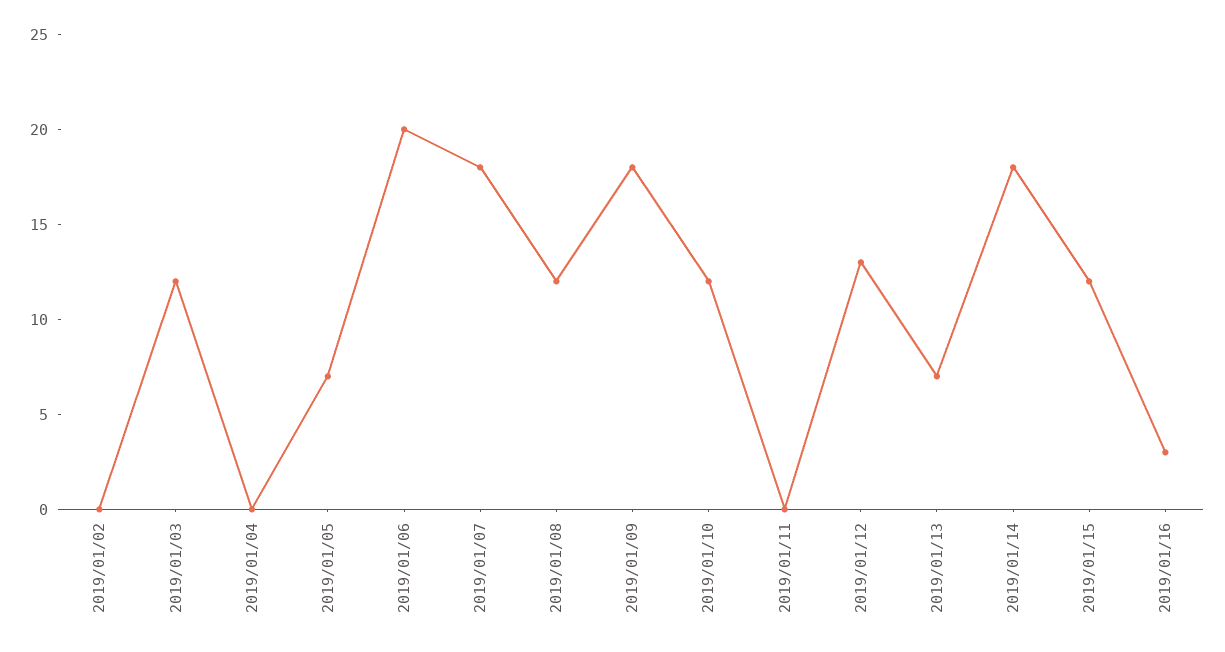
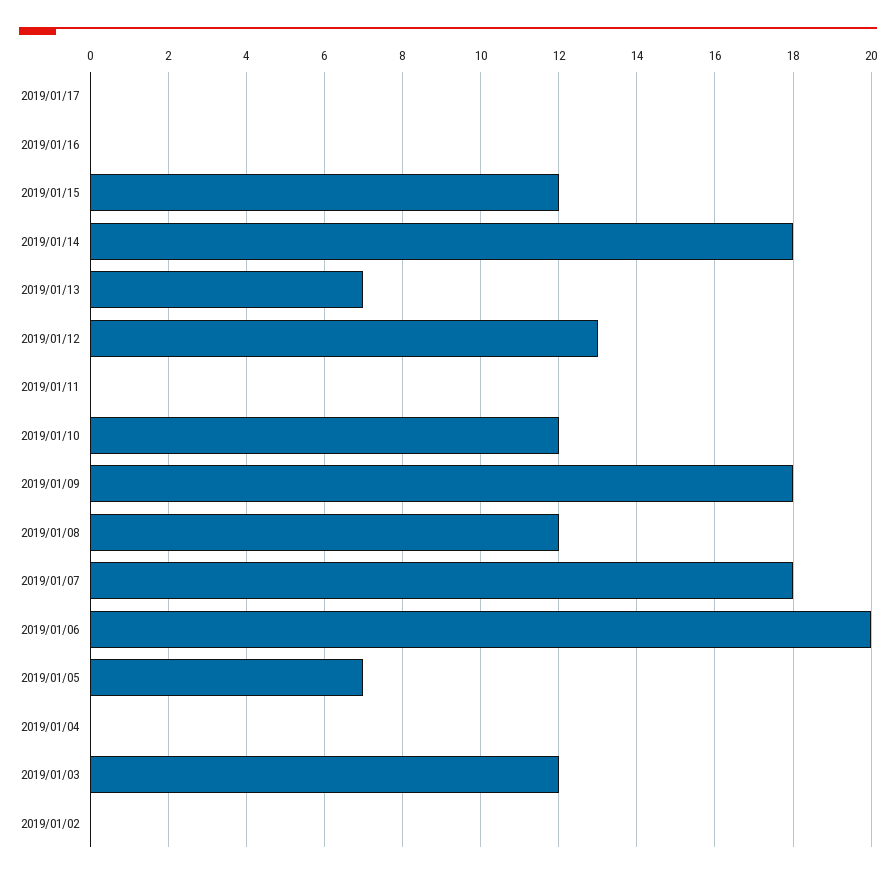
2019/01/16: 3 -> 0
2019/01/17: none -> 0

